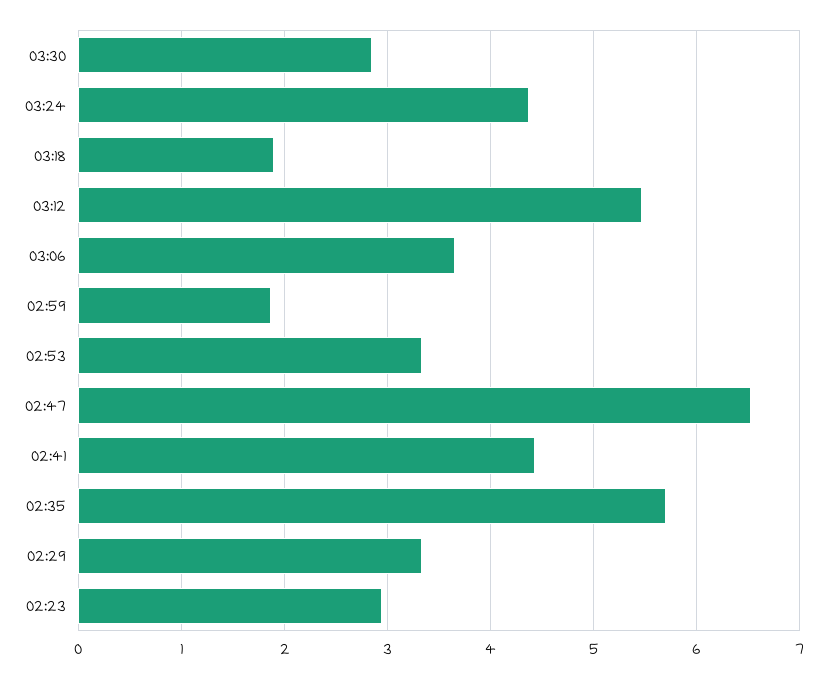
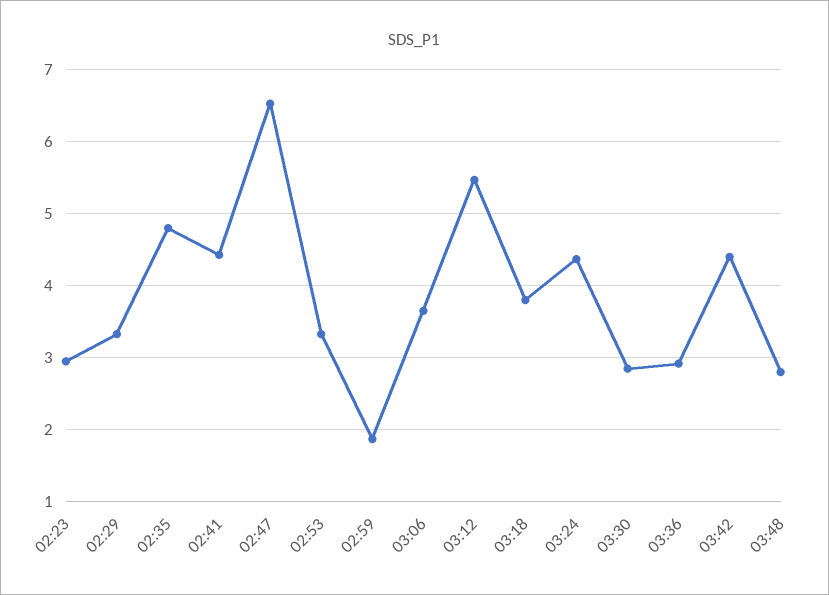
03:18: 1.9 -> 3.8
02:35: 5.7 -> 4.8
03:36: none -> 2.9
03:42: none -> 4.4
03:48: none -> 2.8

